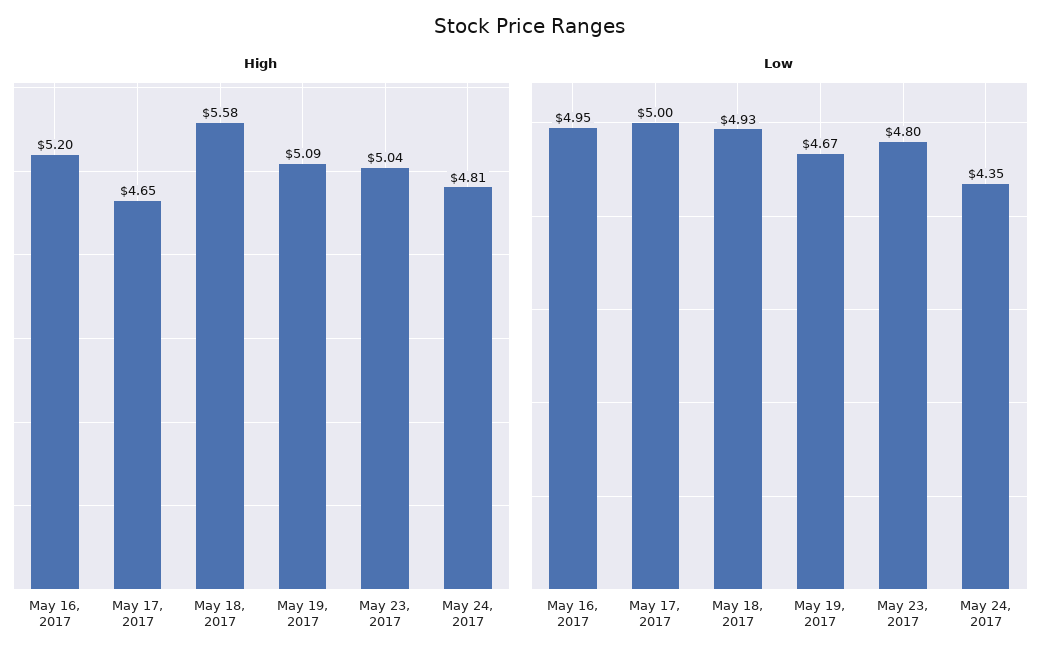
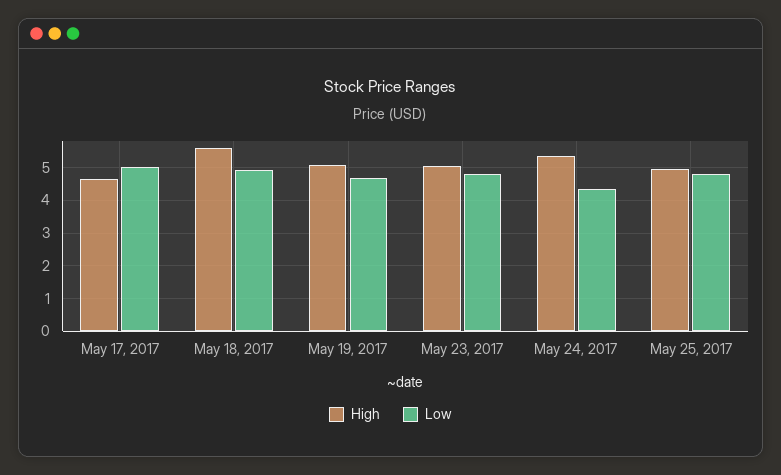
High, May 16, 2017: 5.2 -> none
High, May 24, 2017: 4.81 -> 5.4
Low, May 16, 2017: 4.95 -> none
High, May 25, 2017: none -> 5
Low, May 25, 2017: none -> 4.8

